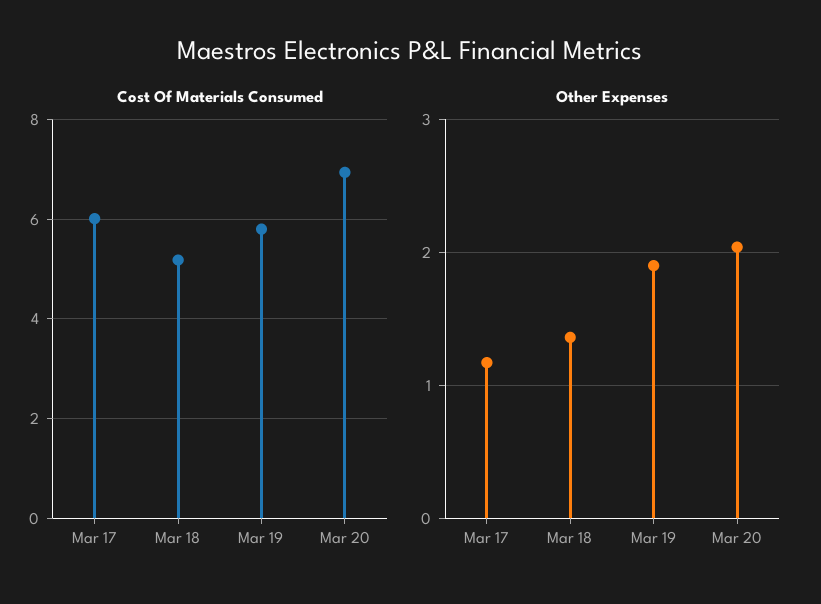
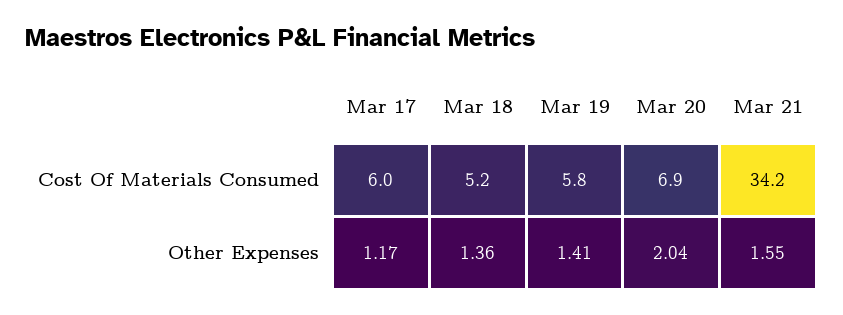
Other Expenses, Mar 19: 1.9 -> 1.41
Cost Of Materials Consumed, Mar 21: none -> 34.2
Other Expenses, Mar 21: none -> 1.55

